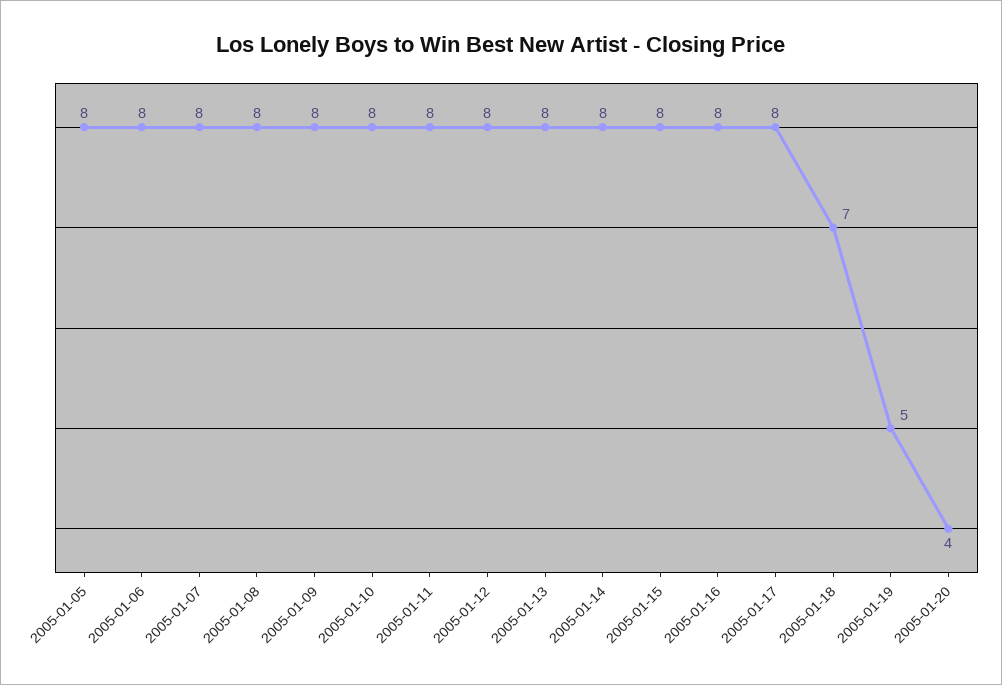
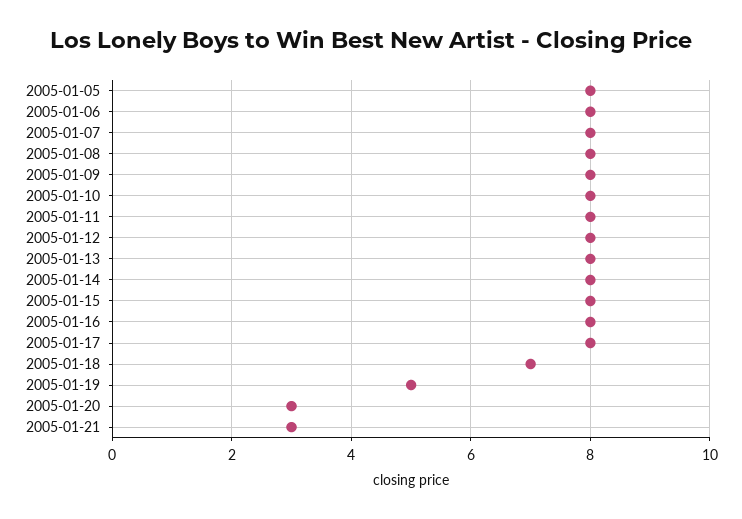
2005-01-20: 4 -> 3
2005-01-21: none -> 3

